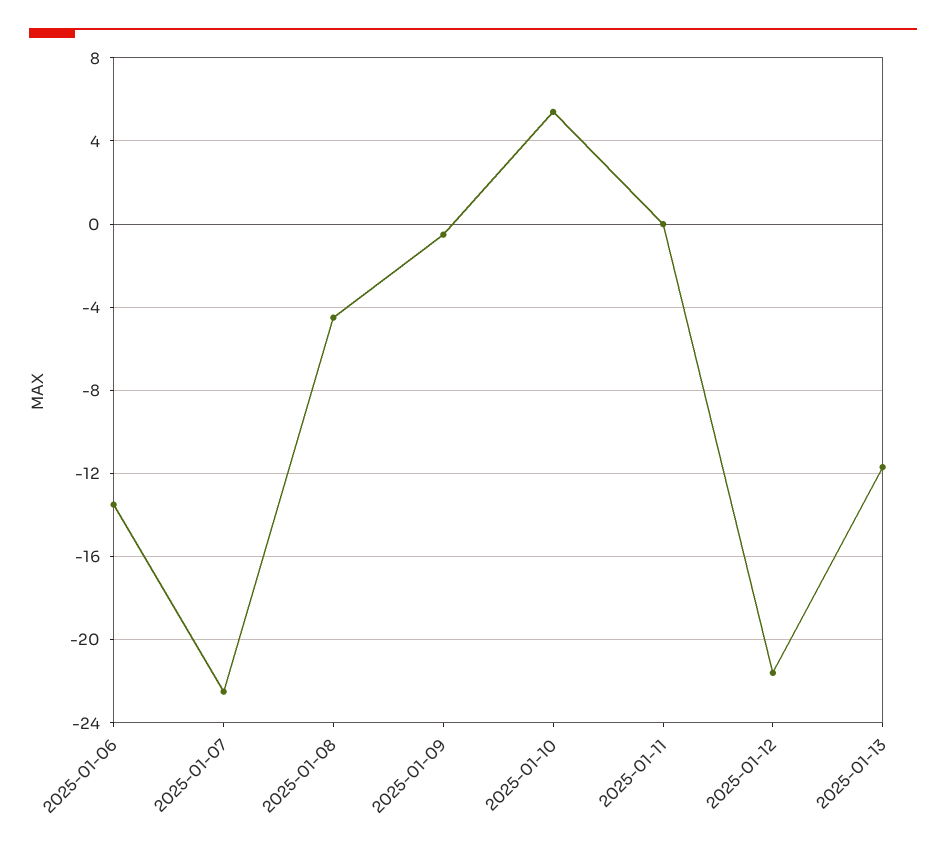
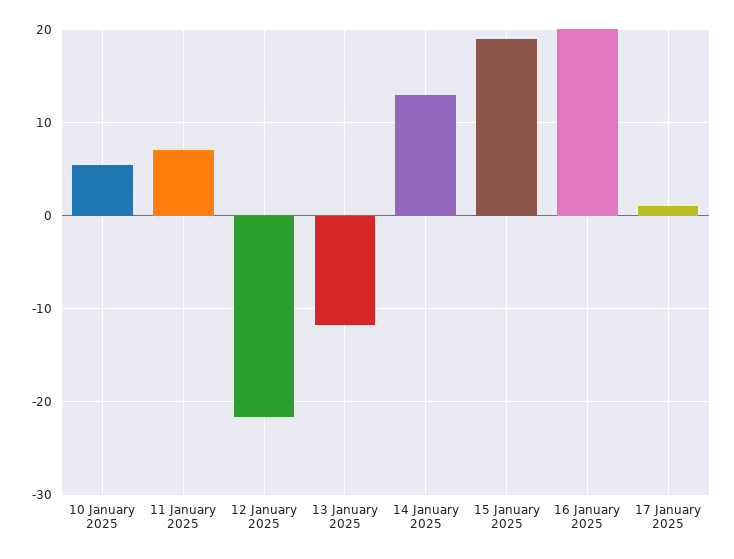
2025-01-06: -13.5 -> none
2025-01-07: -22.5 -> none
2025-01-08: -4.5 -> none
2025-01-09: -0.5 -> none
2025-01-11: 0 -> 7
14 January 2025: none -> 13
15 January 2025: none -> 19
16 January 2025: none -> 20
17 January 2025: none -> 1

